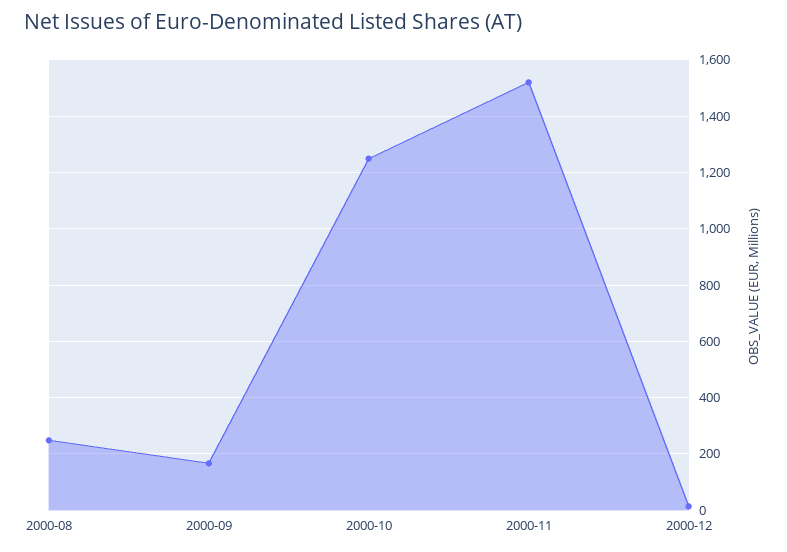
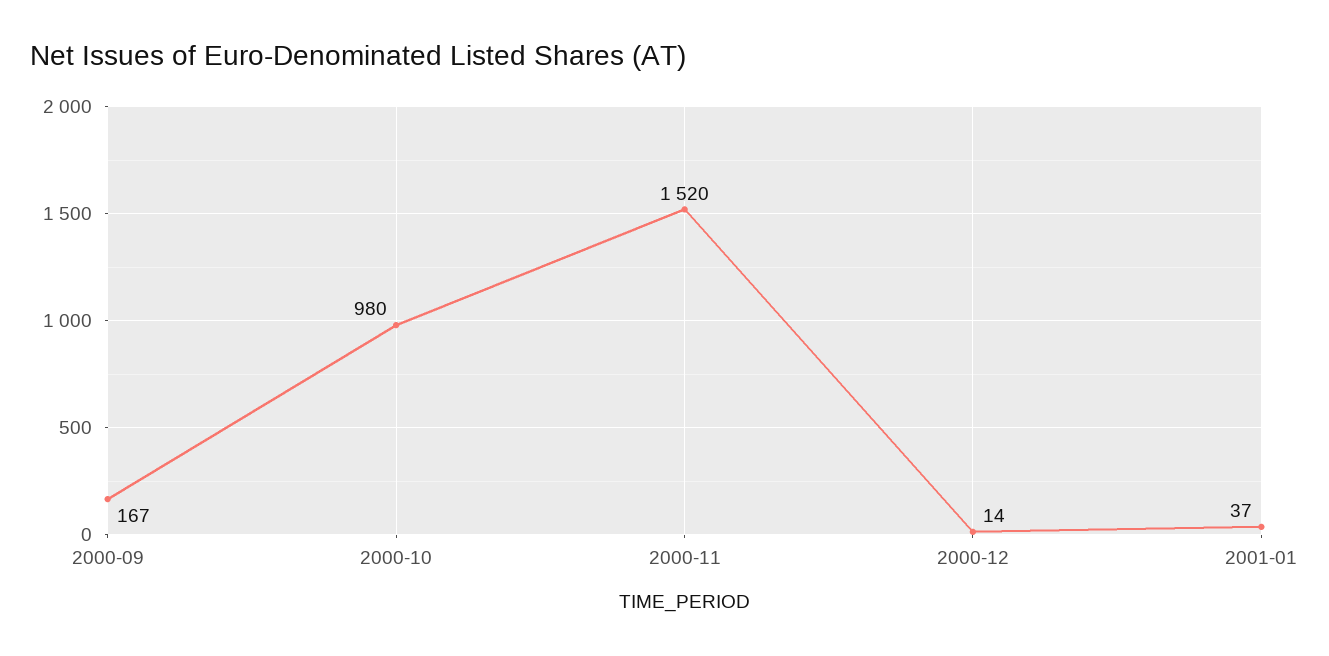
2000-08: 250 -> none
2000-10: 1250 -> 980
2001-01: none -> 37

